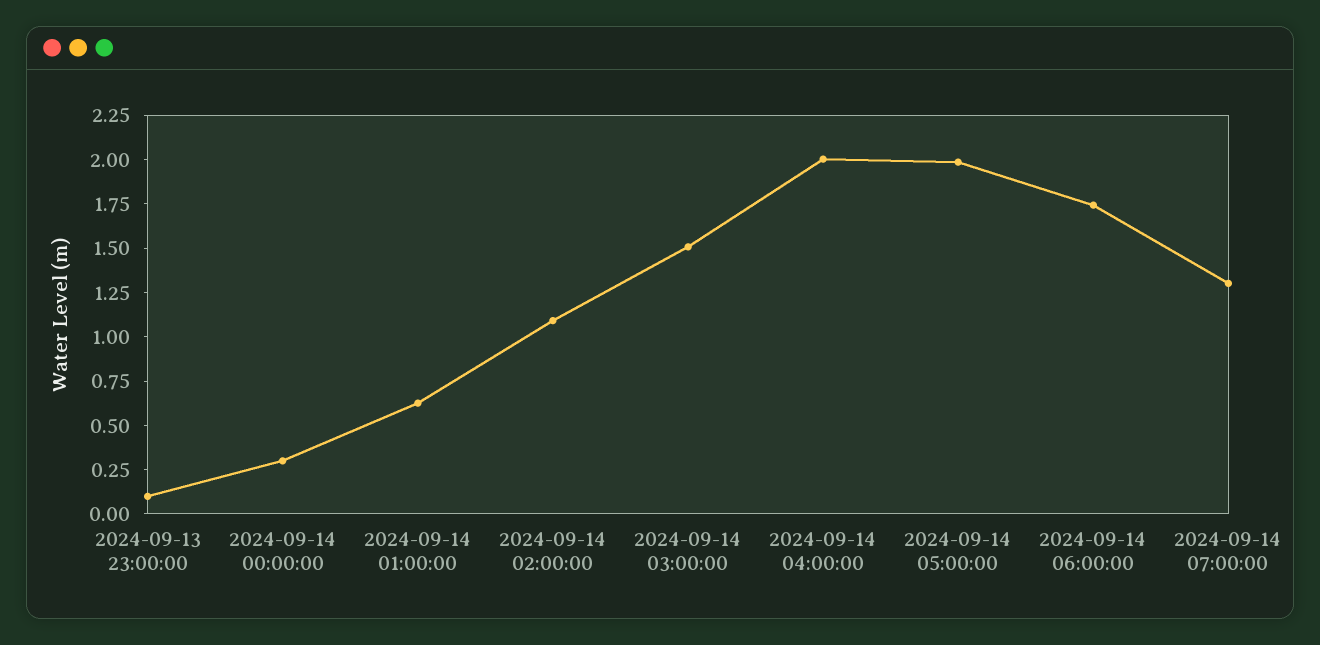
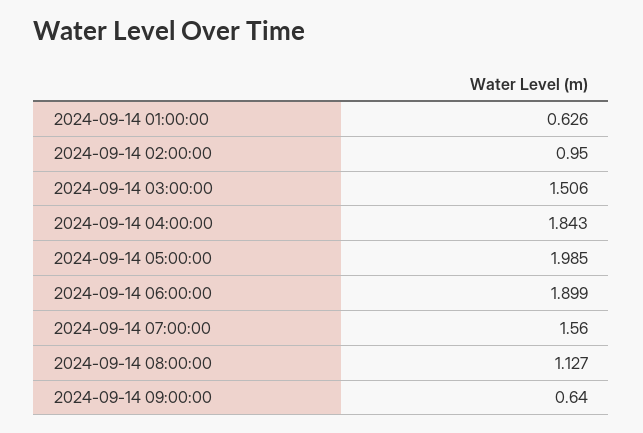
2024-09-13 23:00:00: 0.1 -> none
2024-09-14 00:00:00: 0.3 -> none
2024-09-14 02:00:00: 1.1 -> 0.95
2024-09-14 04:00:00: 2 -> 1.843
2024-09-14 06:00:00: 1.75 -> 1.899
2024-09-14 07:00:00: 1.3 -> 1.56
2024-09-14 08:00:00: none -> 1.127
2024-09-14 09:00:00: none -> 0.64

